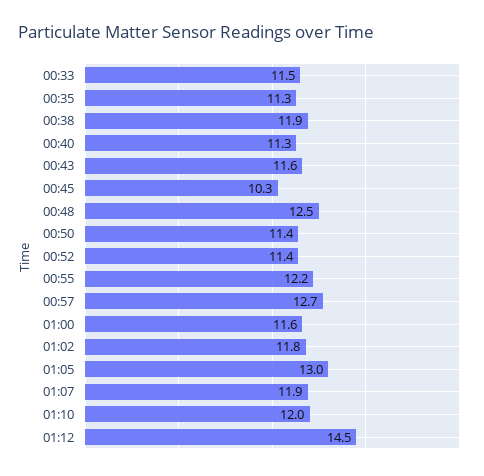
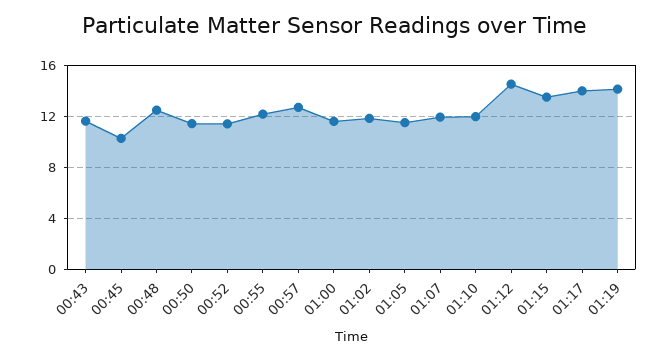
00:33: 11.5 -> none
00:35: 11.3 -> none
00:38: 11.9 -> none
00:40: 11.3 -> none
01:05: 13 -> 11.5
01:15: none -> 13.5
01:17: none -> 14
01:19: none -> 14

